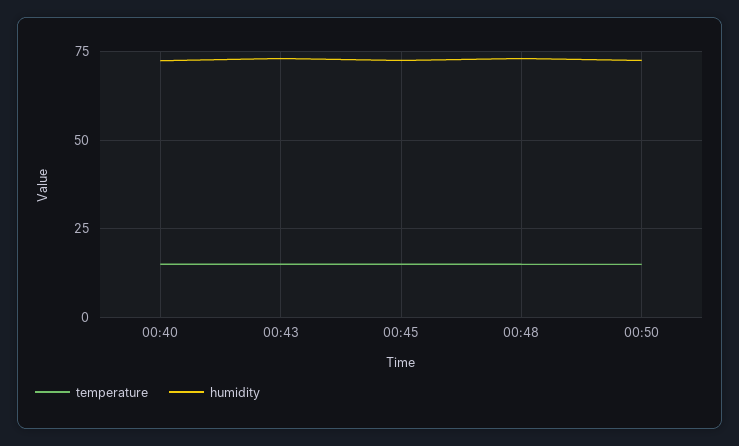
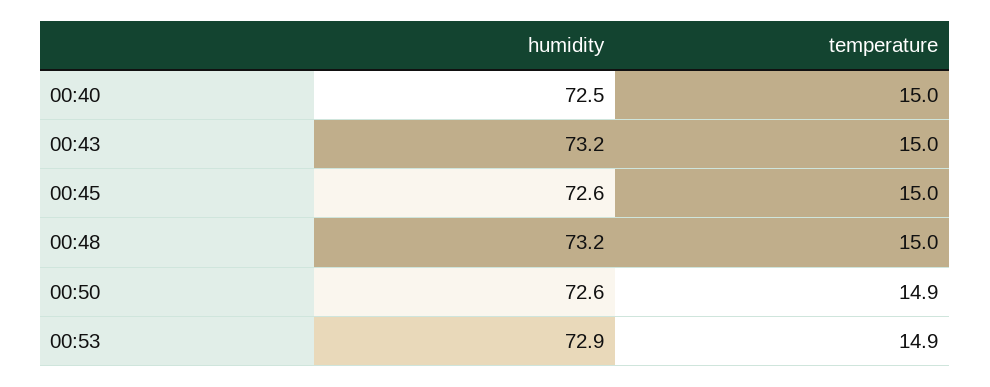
humidity, 00:53: none -> 72.9
temperature, 00:53: none -> 14.9

